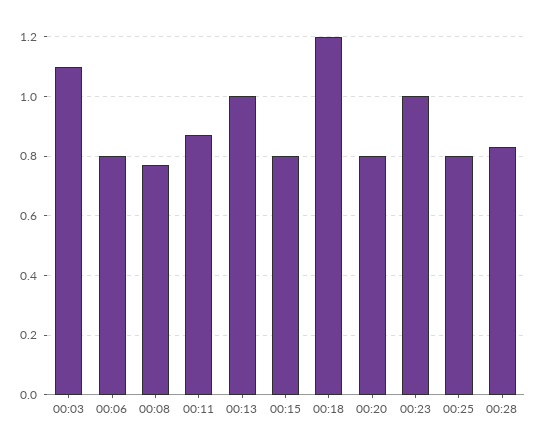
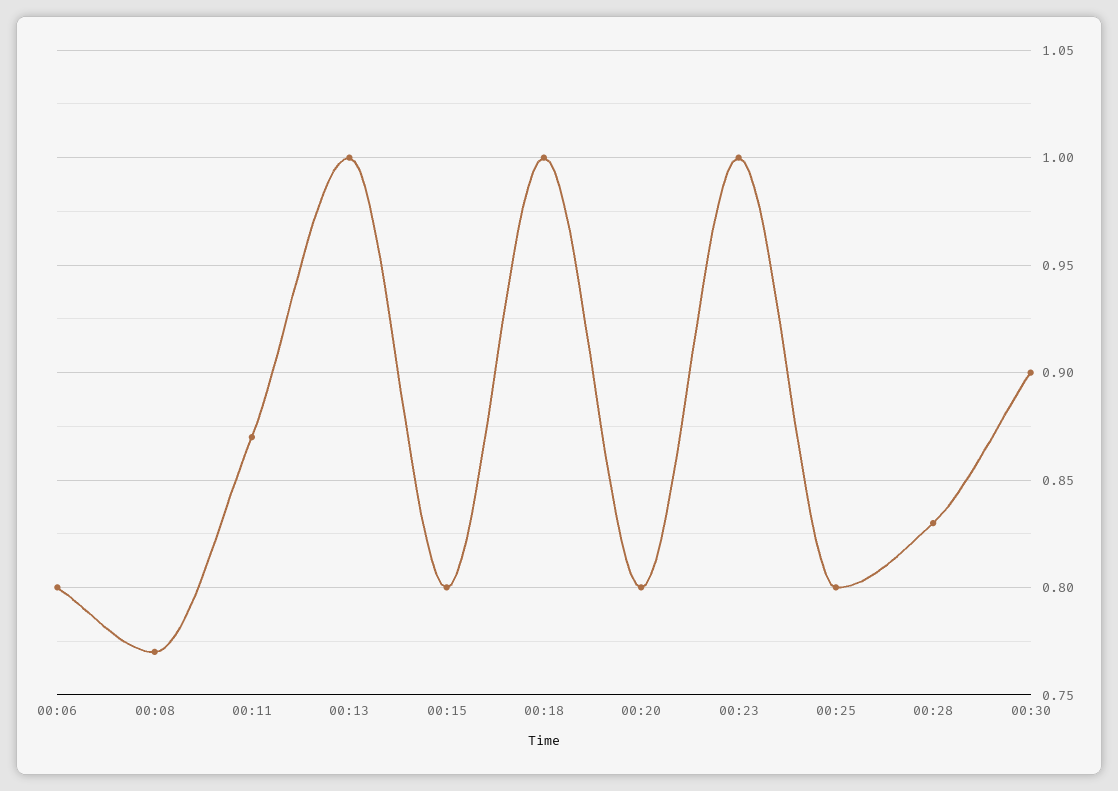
00:03: 1.1 -> none
00:18: 1.2 -> 1
00:30: none -> 0.9

